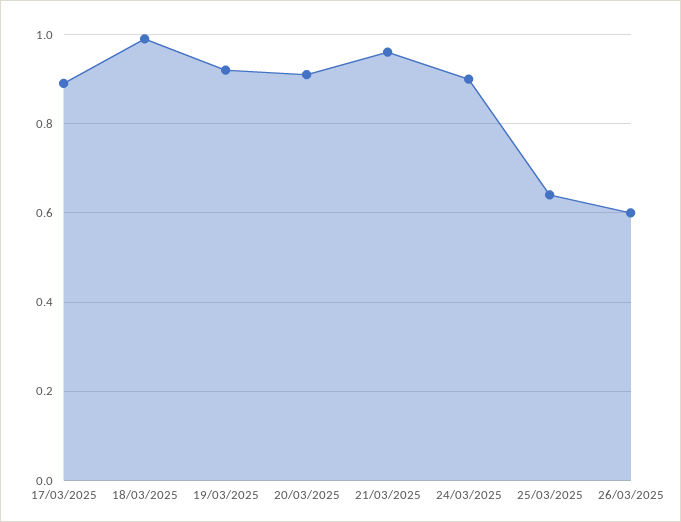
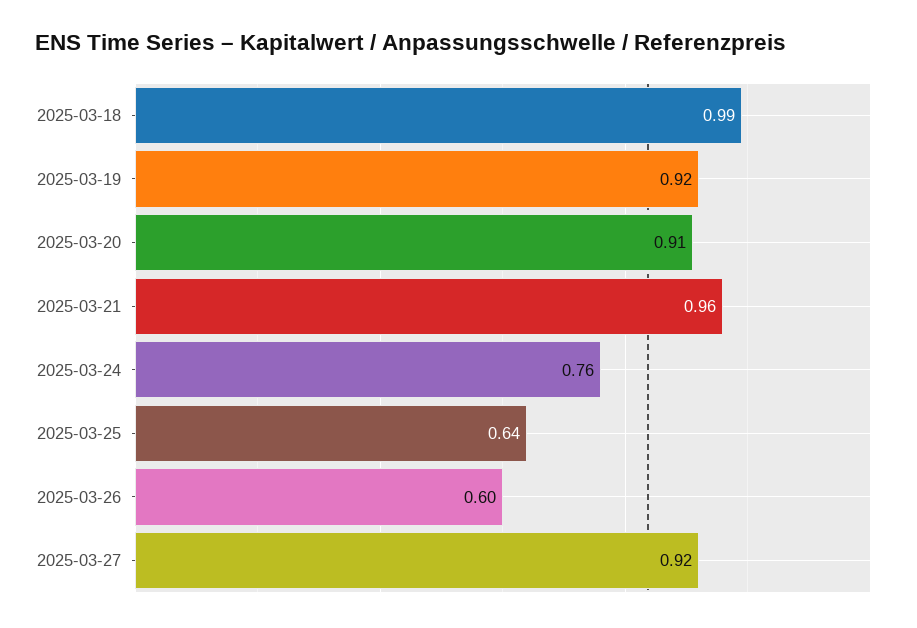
17/03/2025: 0.9 -> none
24/03/2025: 0.9 -> 0.76
2025-03-27: none -> 0.92

